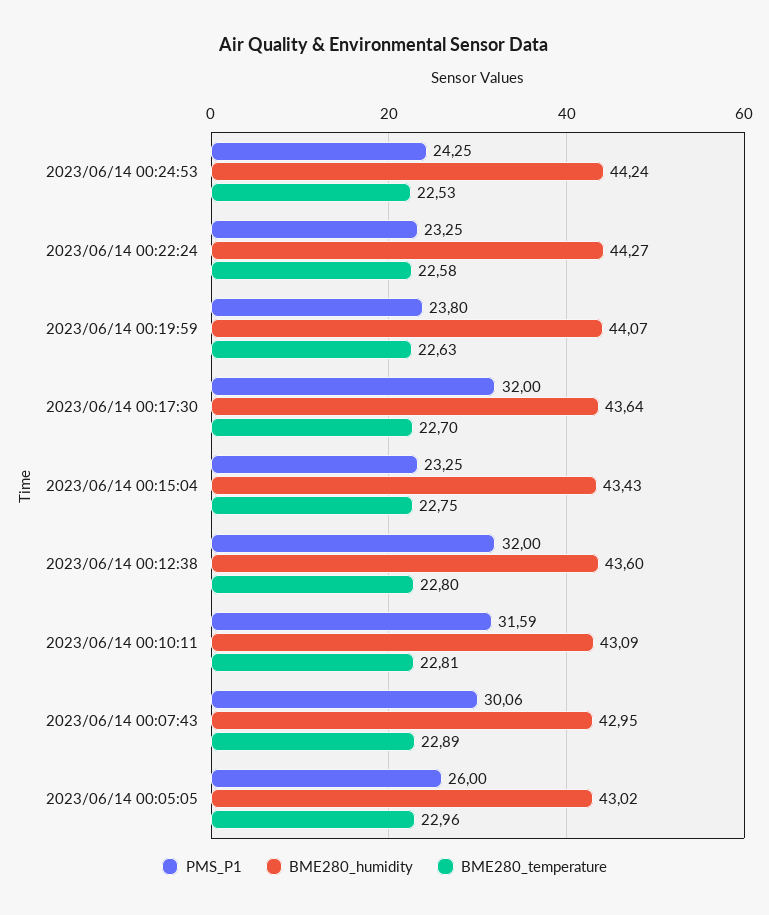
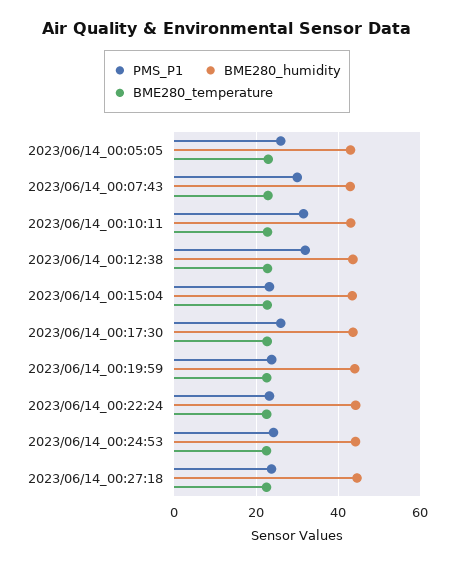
PMS_P1, 2023/06/14 00:17:30: 32 -> 26
PMS_P1, 2023/06/14_00:27:18: none -> 24
BME280_humidity, 2023/06/14_00:27:18: none -> 44
BME280_temperature, 2023/06/14_00:27:18: none -> 22

